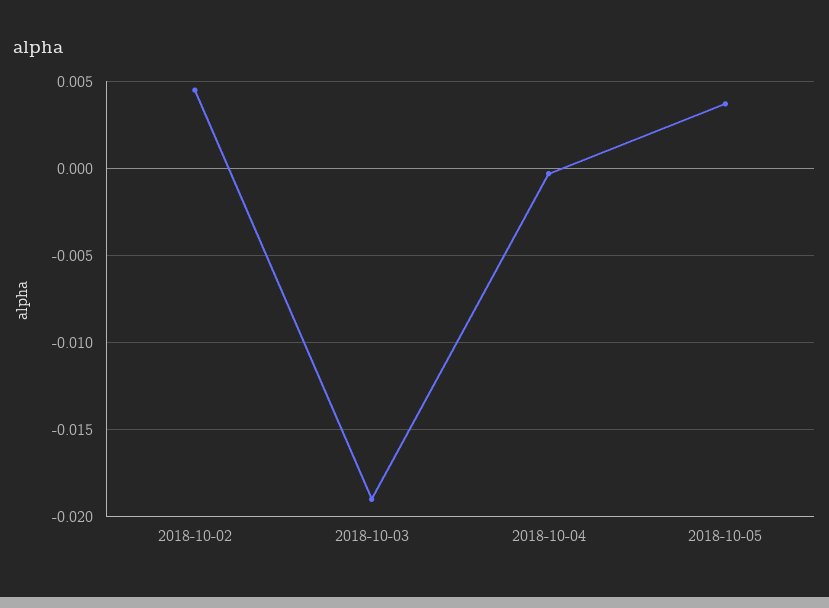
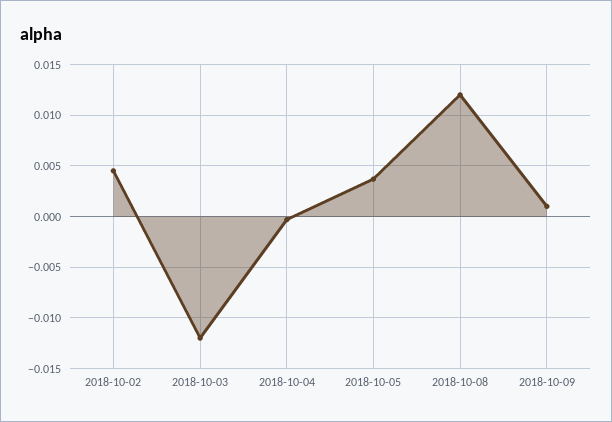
2018-10-03: -0.019 -> -0.012
2018-10-08: none -> 0.012
2018-10-09: none -> 0.001

